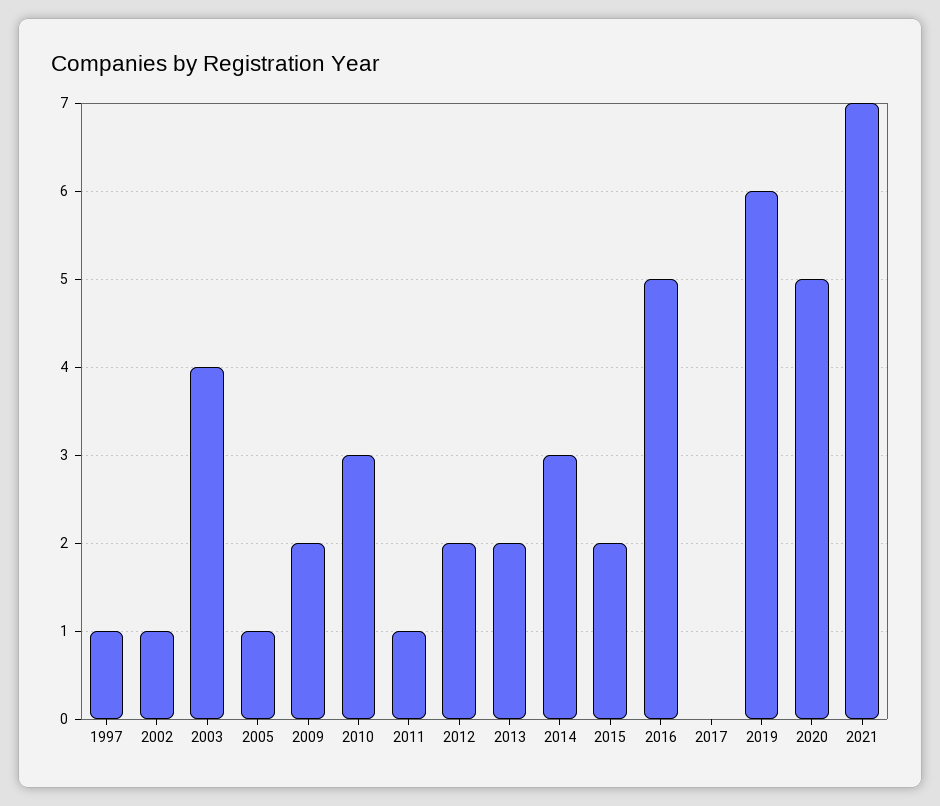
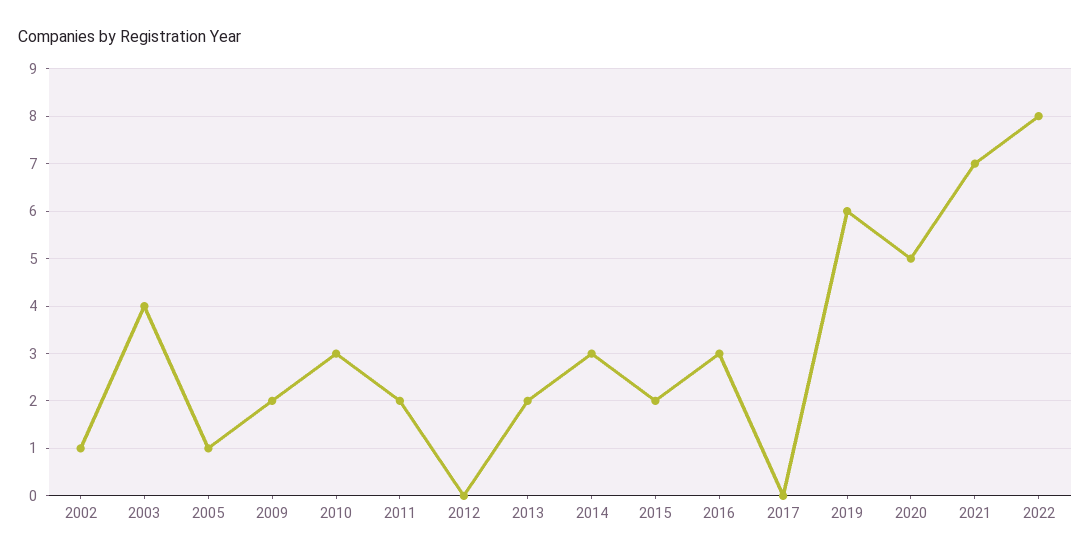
1997: 1 -> none
2011: 1 -> 2
2012: 2 -> 0
2016: 5 -> 3
2022: none -> 8

